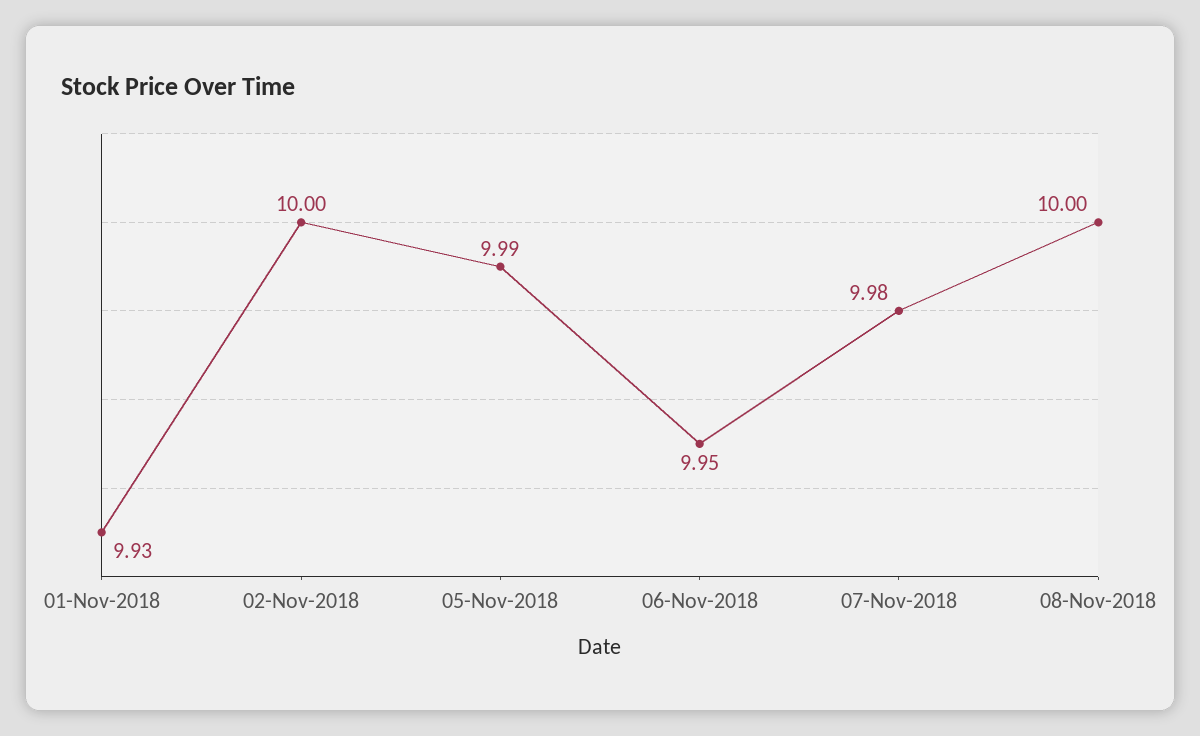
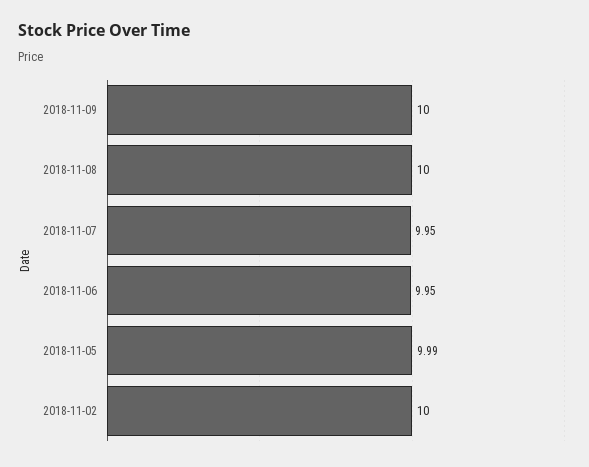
01-Nov-2018: 9.93 -> none
07-Nov-2018: 9.98 -> 9.95
2018-11-09: none -> 10

